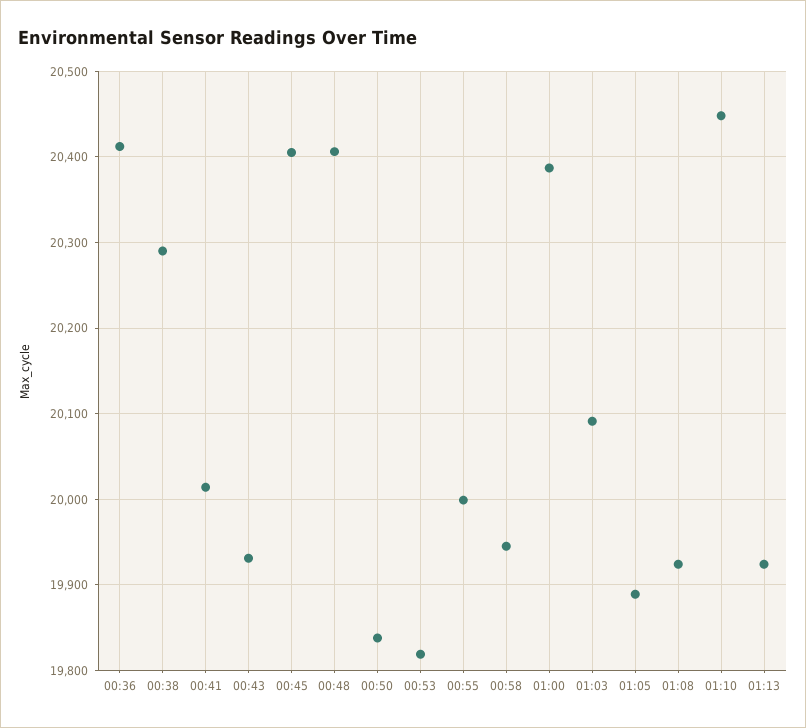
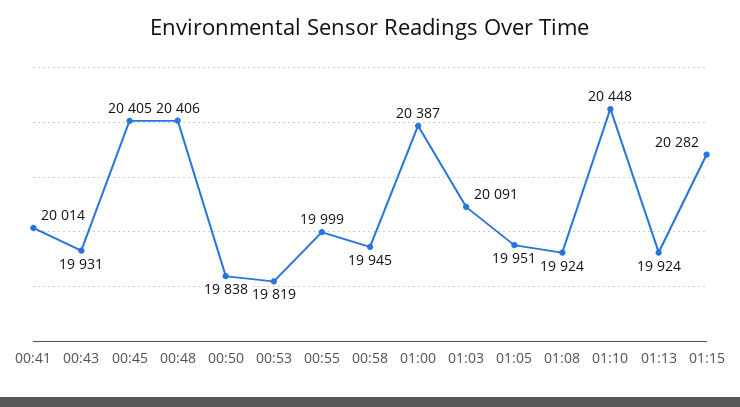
00:36: 20410 -> none
00:38: 20290 -> none
01:05: 19890 -> 19951
01:15: none -> 20282

